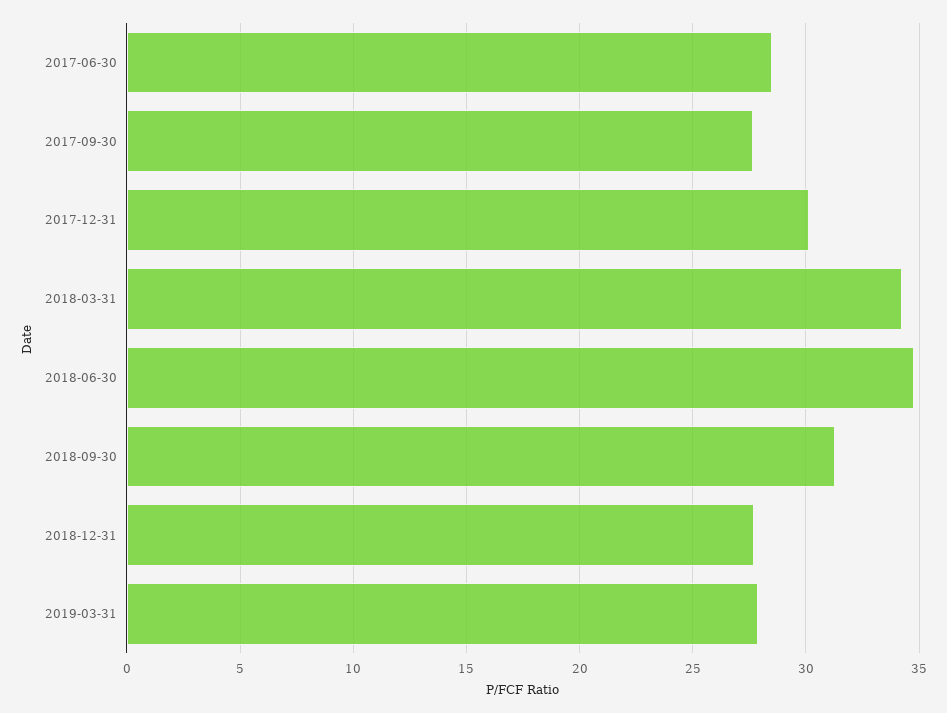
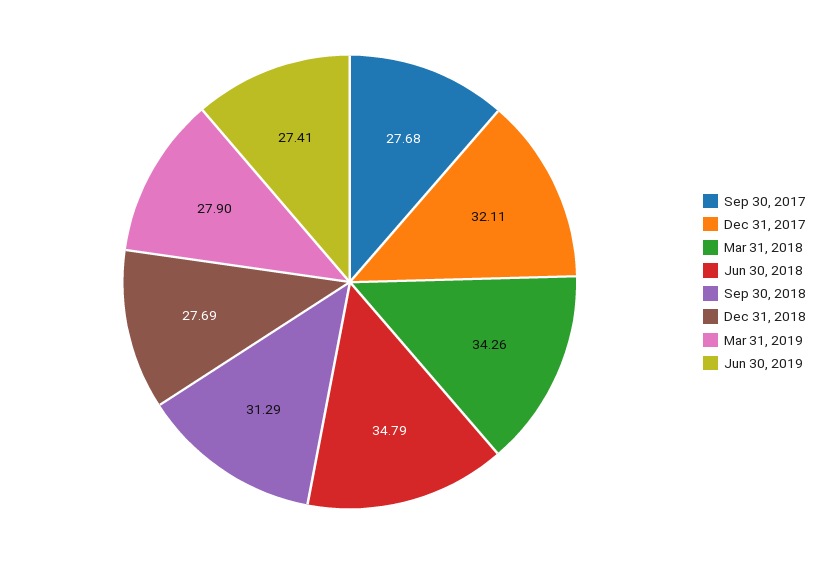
2017-06-30: 28.5 -> none
2017-12-31: 30 -> 32.11
Jun 30, 2019: none -> 27.41

